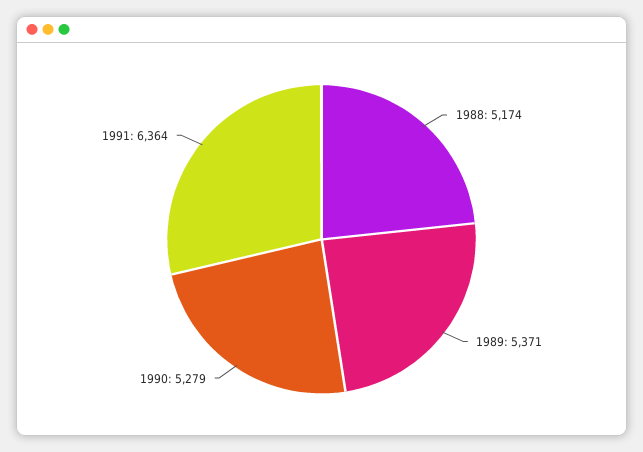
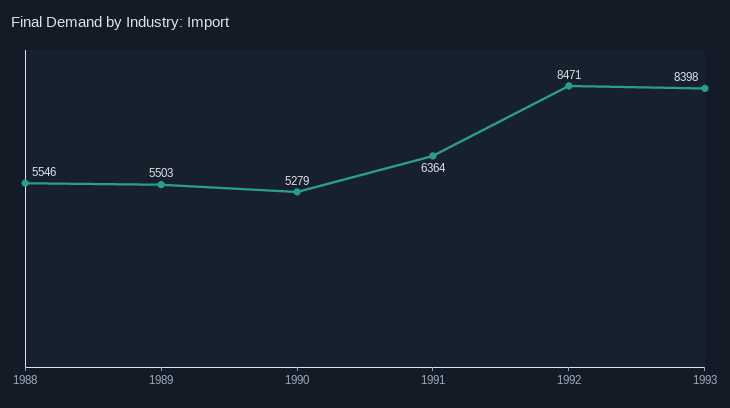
1988: 5174 -> 5546
1989: 5371 -> 5503
1992: none -> 8471
1993: none -> 8398

